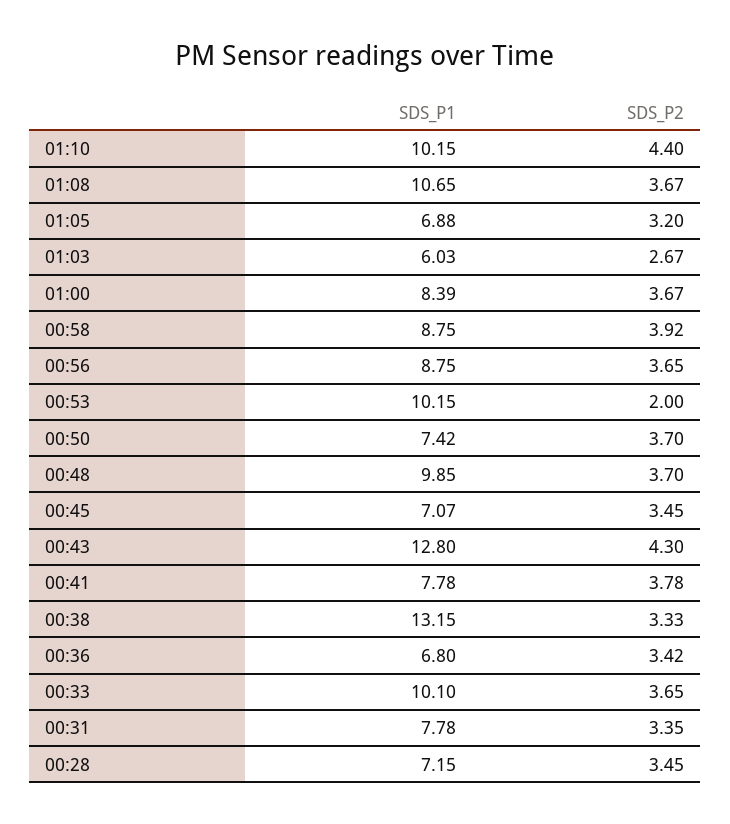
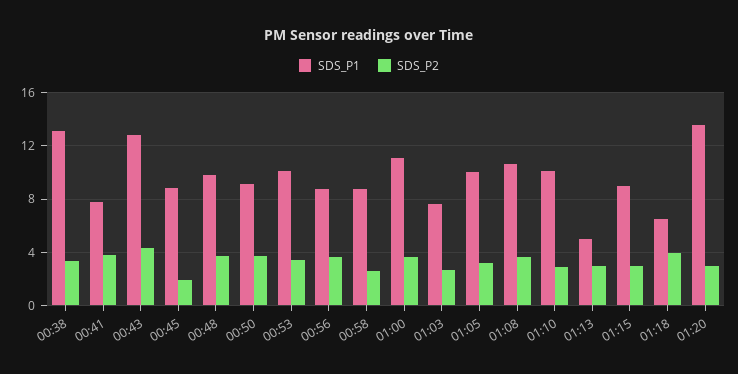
SDS_P2, 01:10: 4.4 -> 3
SDS_P1, 01:05: 6.88 -> 10
SDS_P1, 01:03: 6.03 -> 7.5
SDS_P1, 01:00: 8.39 -> 11
SDS_P2, 00:58: 3.92 -> 2.5
SDS_P2, 00:53: 2 -> 3.5
SDS_P1, 00:50: 7.42 -> 9
SDS_P1, 00:45: 7.07 -> 9
SDS_P2, 00:45: 3.45 -> 2
SDS_P1, 00:36: 6.8 -> none
SDS_P2, 00:36: 3.42 -> none
SDS_P1, 00:33: 10.1 -> none
SDS_P2, 00:33: 3.65 -> none
SDS_P1, 00:31: 7.78 -> none
SDS_P2, 00:31: 3.35 -> none
SDS_P1, 00:28: 7.15 -> none
SDS_P2, 00:28: 3.45 -> none
SDS_P1, 01:13: none -> 5
SDS_P2, 01:13: none -> 3
SDS_P1, 01:15: none -> 9
SDS_P2, 01:15: none -> 3
SDS_P1, 01:18: none -> 6.5
SDS_P2, 01:18: none -> 4
SDS_P1, 01:20: none -> 13.5
SDS_P2, 01:20: none -> 3

